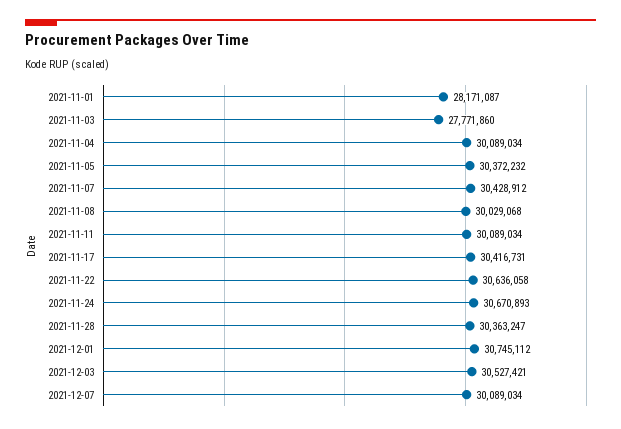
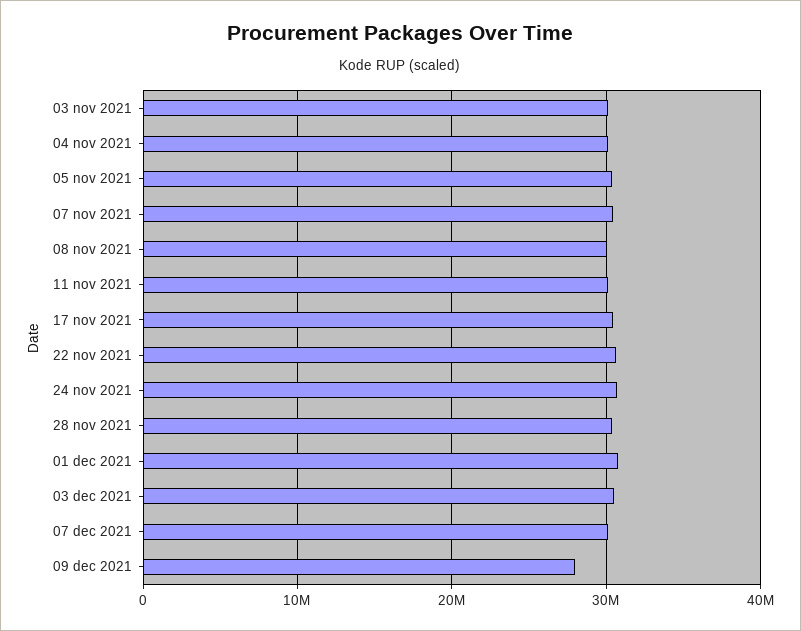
2021-11-01: 28171087 -> none
2021-11-03: 27771860 -> 30000000
09 dec 2021: none -> 28000000

